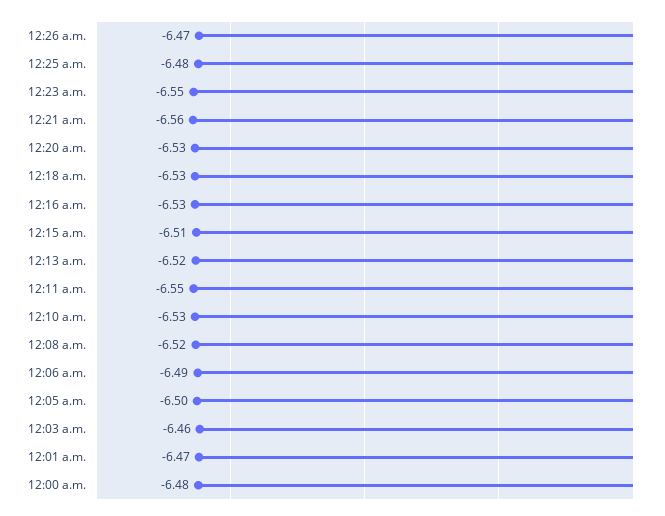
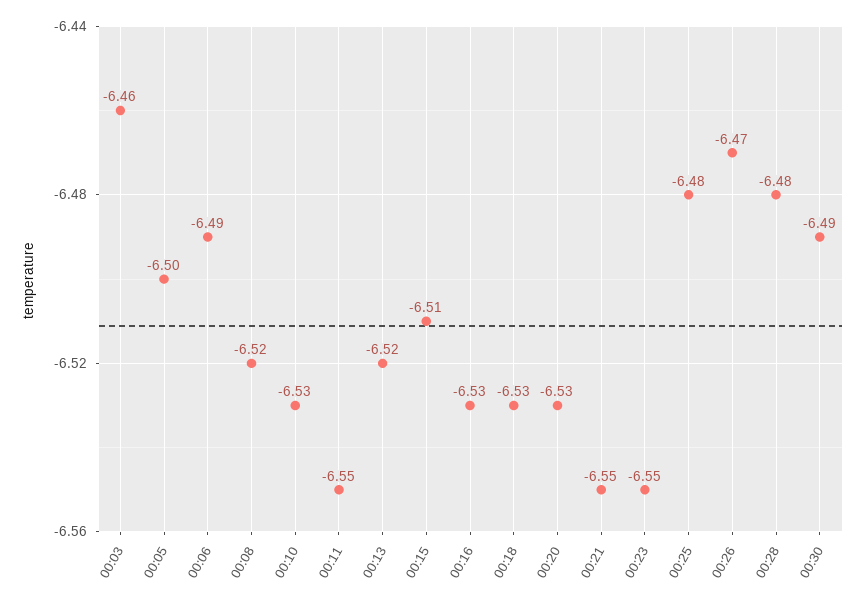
12:21 a.m.: -6.56 -> -6.55
12:01 a.m.: -6.47 -> none
12:00 a.m.: -6.48 -> none
00:28: none -> -6.48
00:30: none -> -6.49

